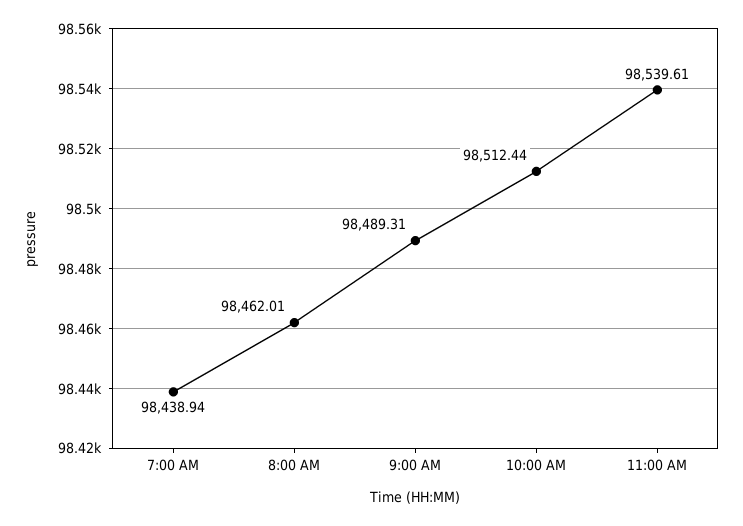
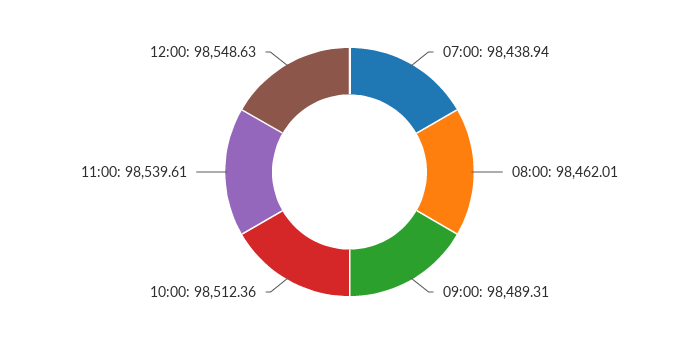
10:00 AM: 98512.44 -> 98512.36
12:00: none -> 98548.63

